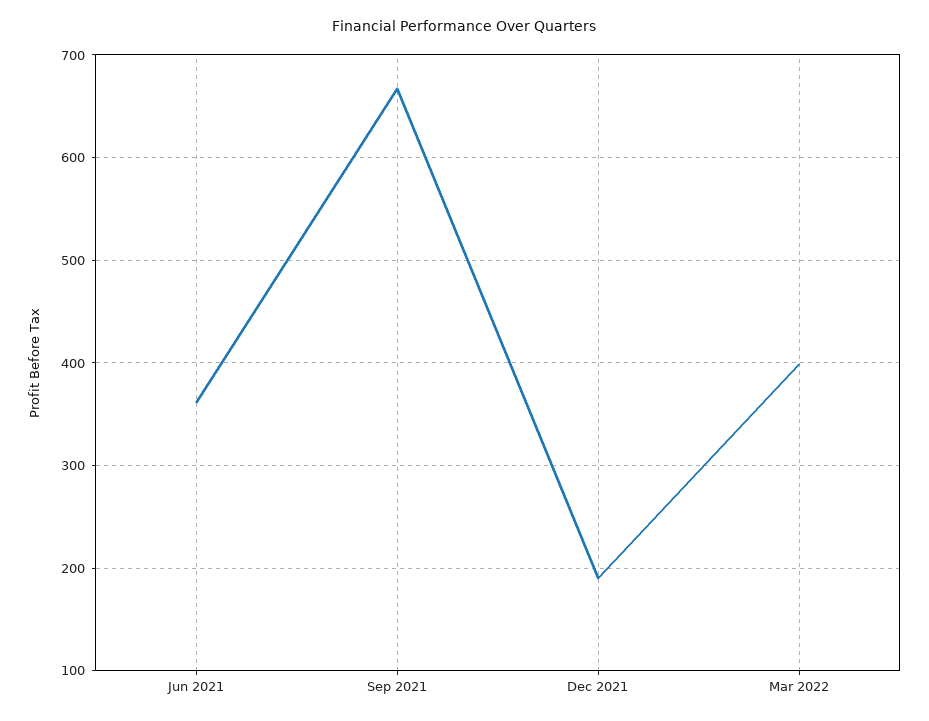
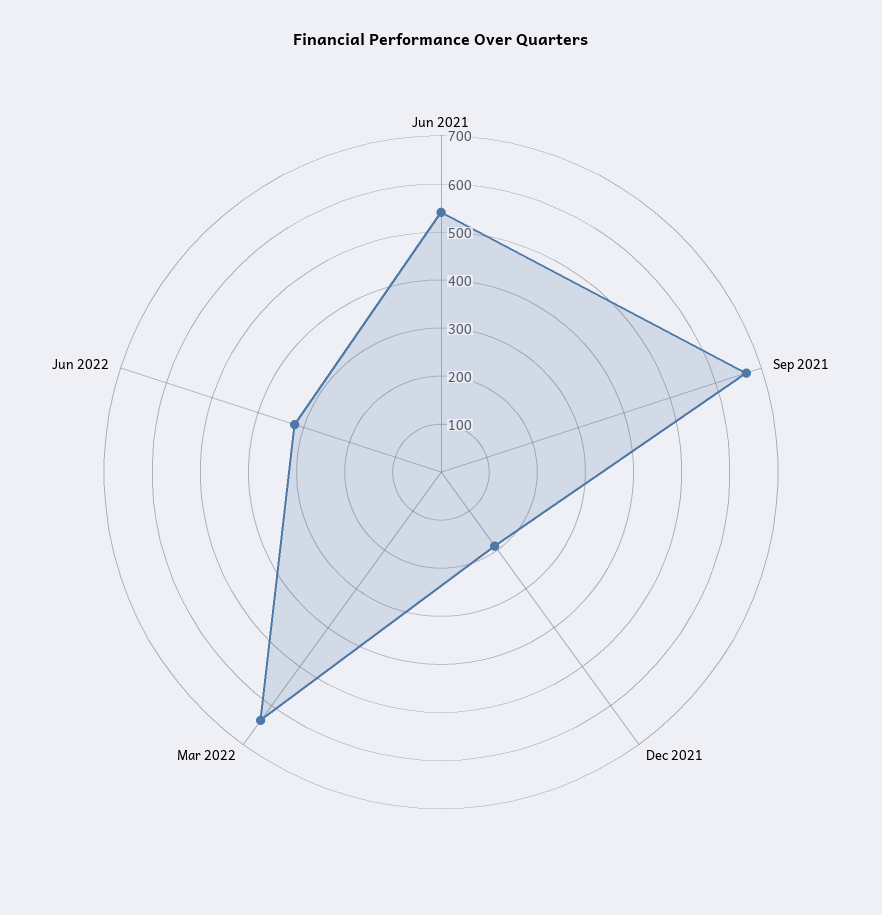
Jun 2021: 360 -> 540
Mar 2022: 400 -> 640
Jun 2022: none -> 320

